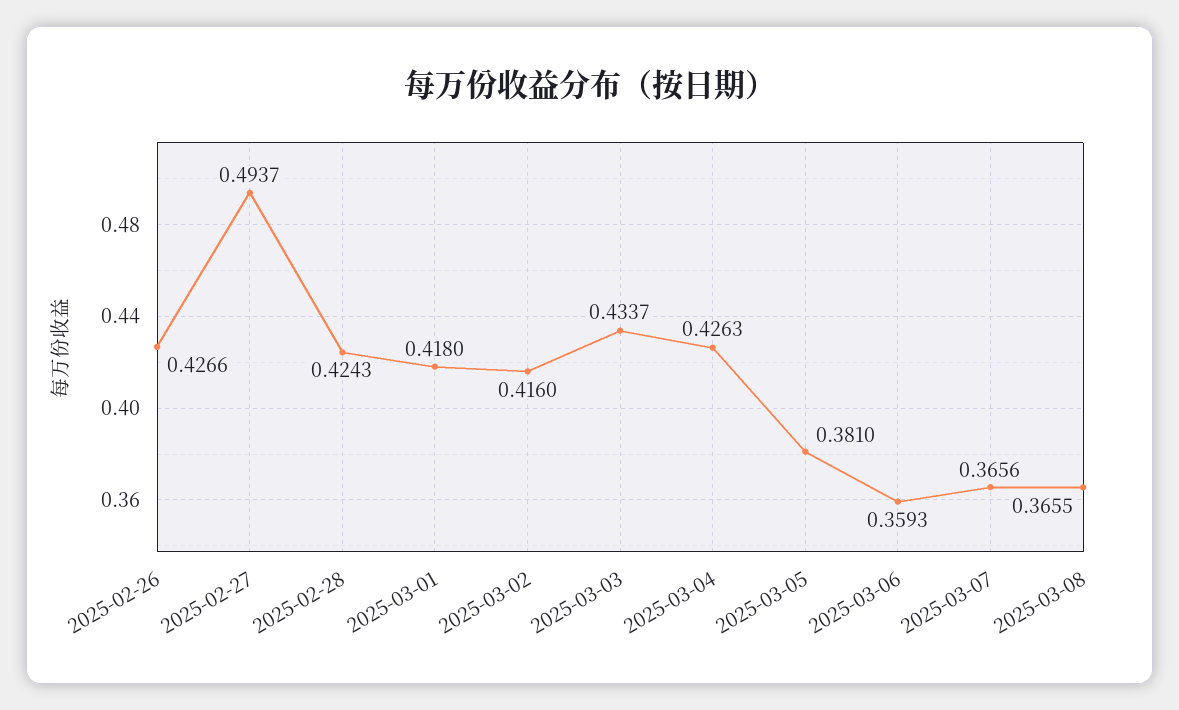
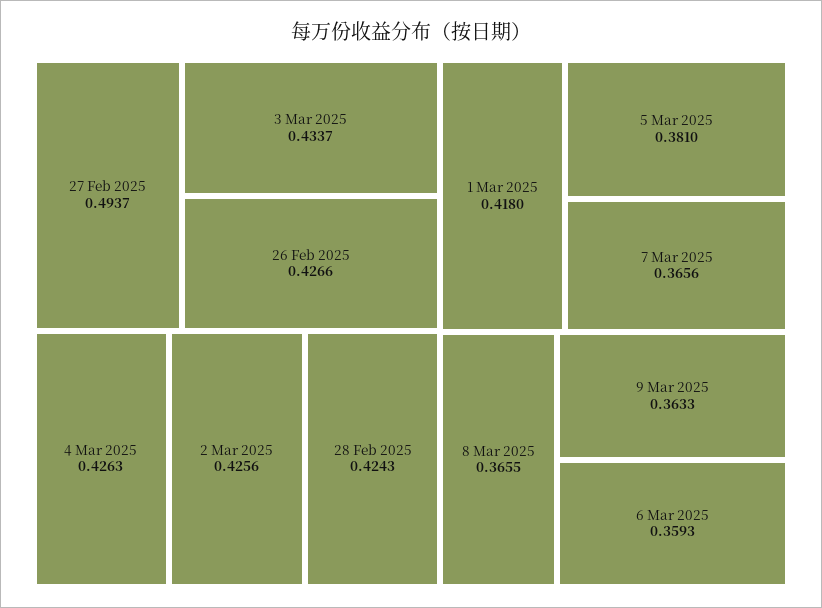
2025-03-02: 0.416 -> 0.4256
9 Mar 2025: none -> 0.3633

